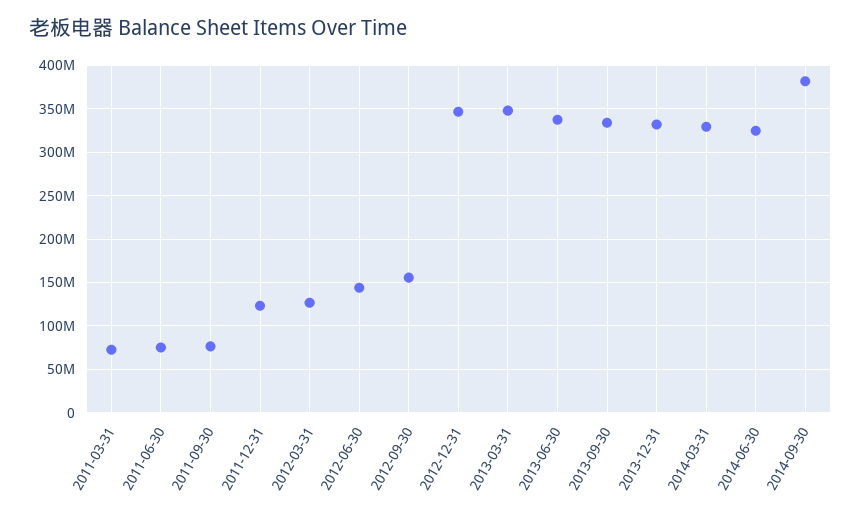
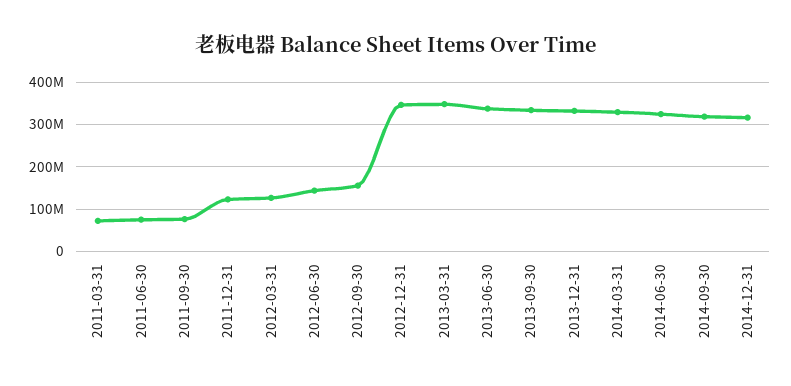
2014-09-30: 380000000 -> 320000000
2014-12-31: none -> 320000000

